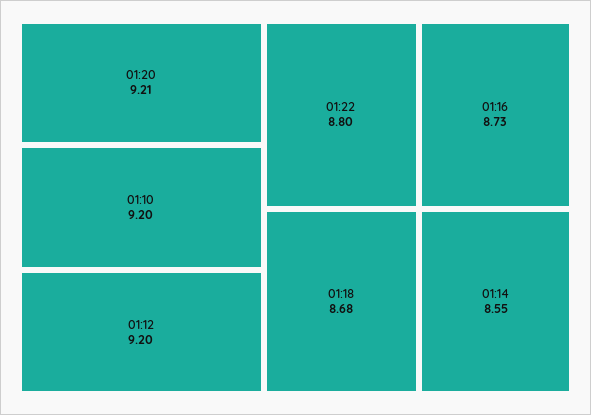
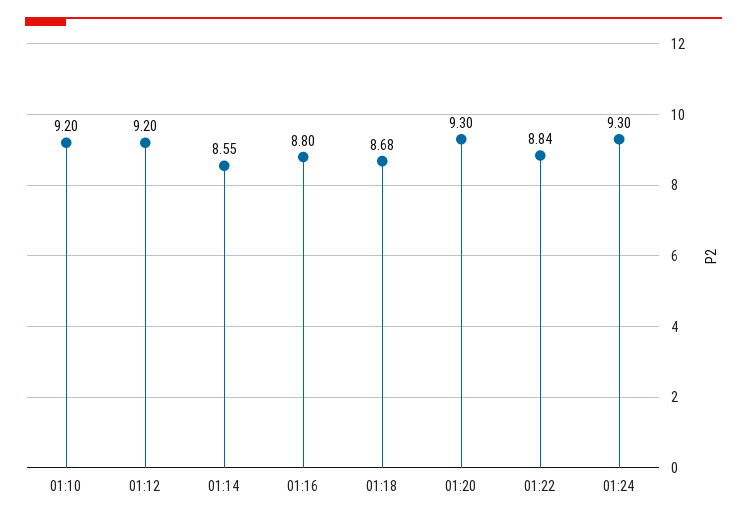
01:20: 9.21 -> 9.3
01:22: 8.8 -> 8.84
01:16: 8.73 -> 8.8
01:24: none -> 9.3

